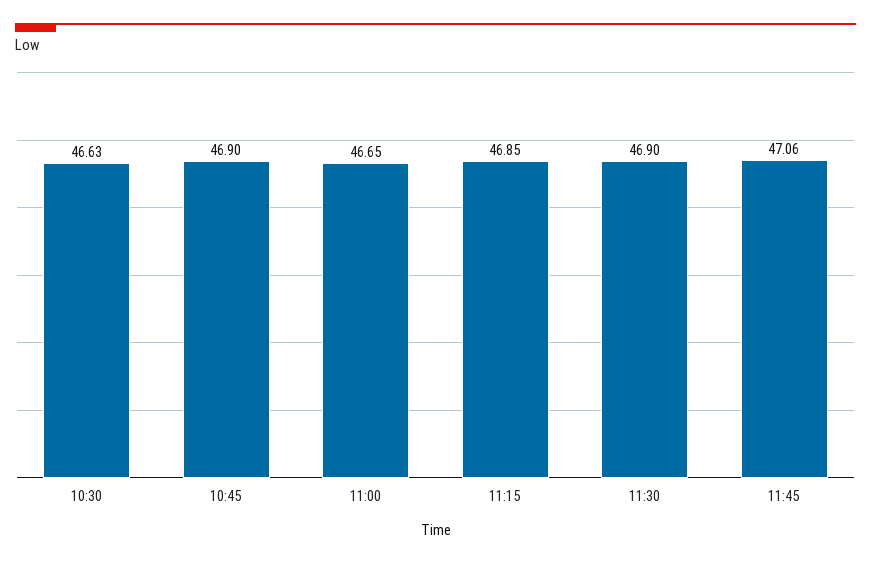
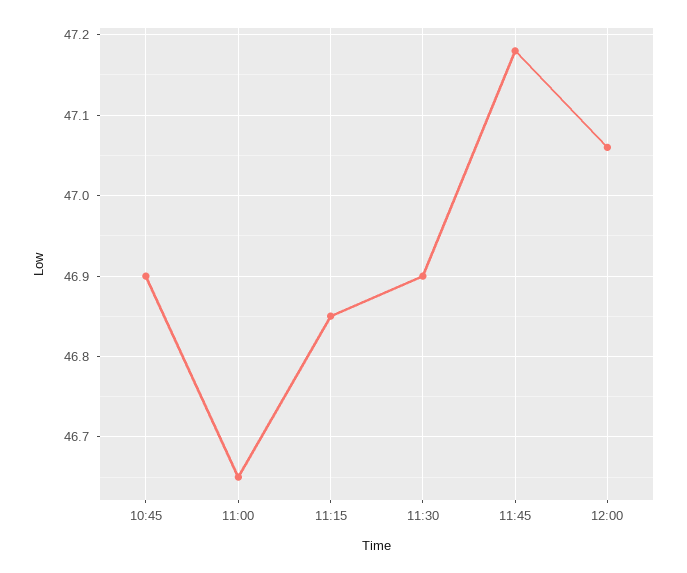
10:30: 46.63 -> none
11:45: 47.06 -> 47.18
12:00: none -> 47.06

